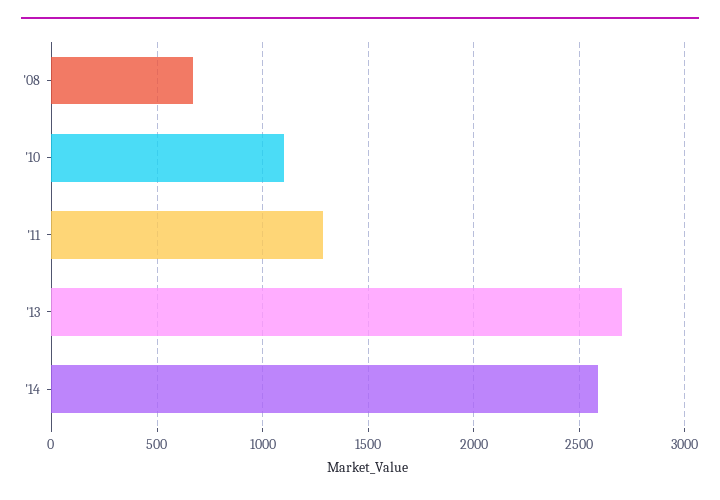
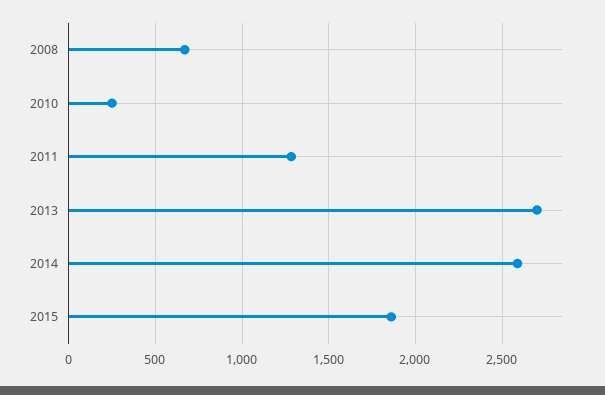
'10: 1100 -> 250
2015: none -> 1850

